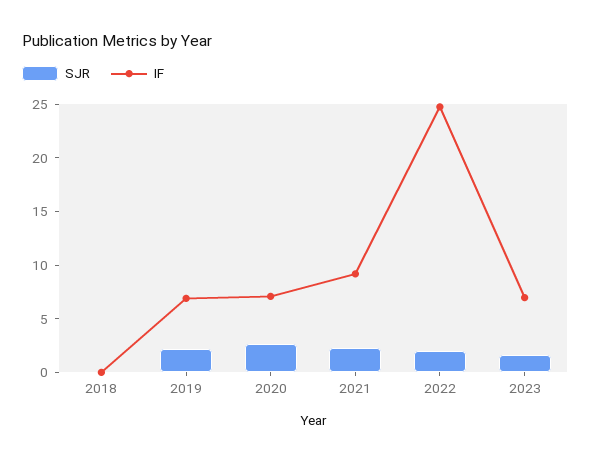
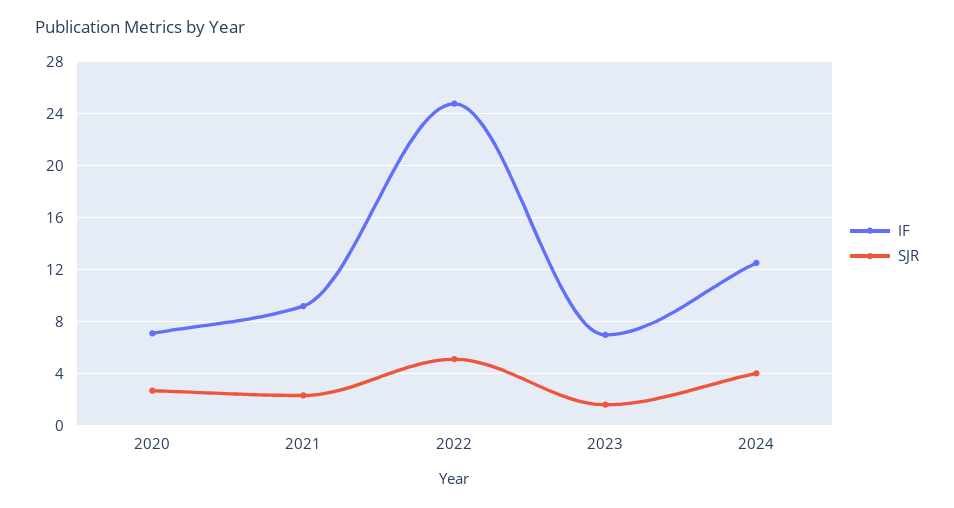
SJR, 2018: 0 -> none
IF, 2018: 0 -> none
SJR, 2019: 2 -> none
IF, 2019: 7 -> none
SJR, 2022: 2 -> 5
IF, 2024: none -> 12.5
SJR, 2024: none -> 4

